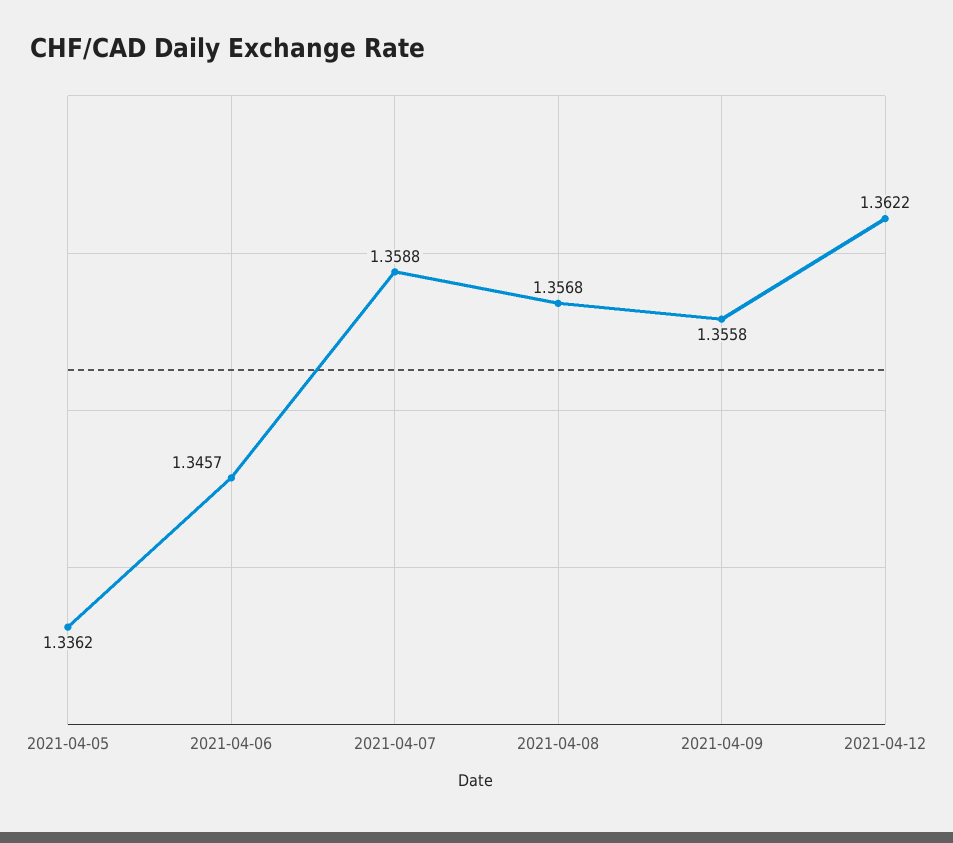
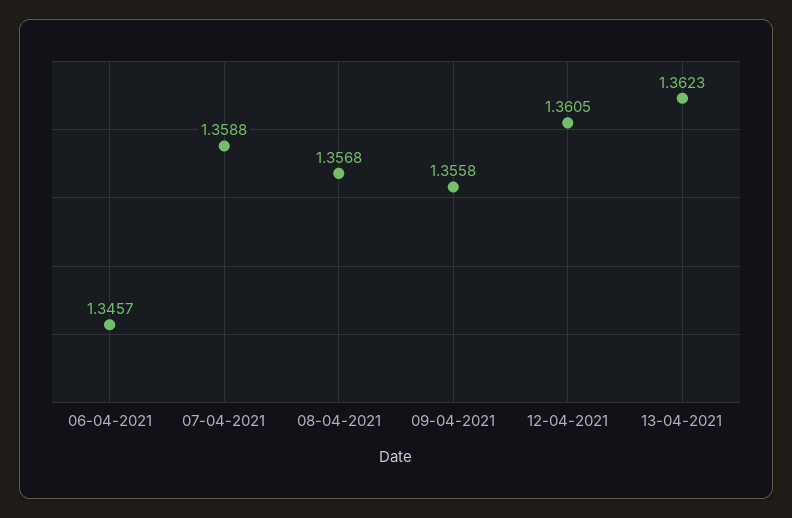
2021-04-05: 1.3362 -> none
2021-04-12: 1.3622 -> 1.3605
13-04-2021: none -> 1.3623

